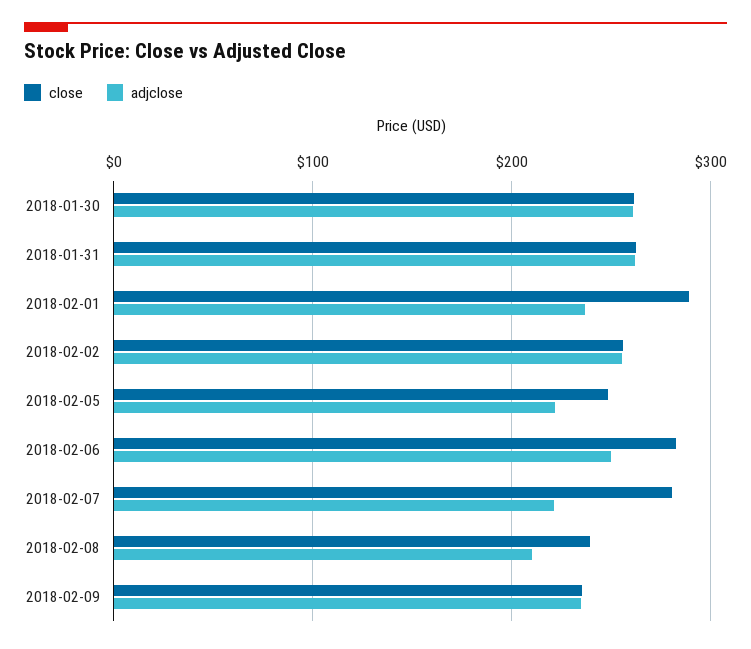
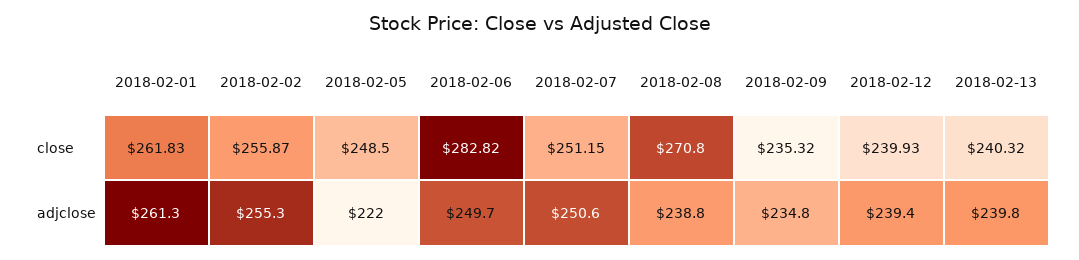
close, 2018-01-30: 260 -> none
adjclose, 2018-01-30: 260 -> none
close, 2018-01-31: 260 -> none
adjclose, 2018-01-31: 260 -> none
close, 2018-02-01: 290 -> 261.83
adjclose, 2018-02-01: 240 -> 261.3
close, 2018-02-07: 280 -> 251.15
adjclose, 2018-02-07: 220 -> 250.6
close, 2018-02-08: 240 -> 270.8
adjclose, 2018-02-08: 210 -> 238.8
close, 2018-02-12: none -> 239.93
close, 2018-02-13: none -> 240.32
adjclose, 2018-02-12: none -> 239.4
adjclose, 2018-02-13: none -> 239.8

